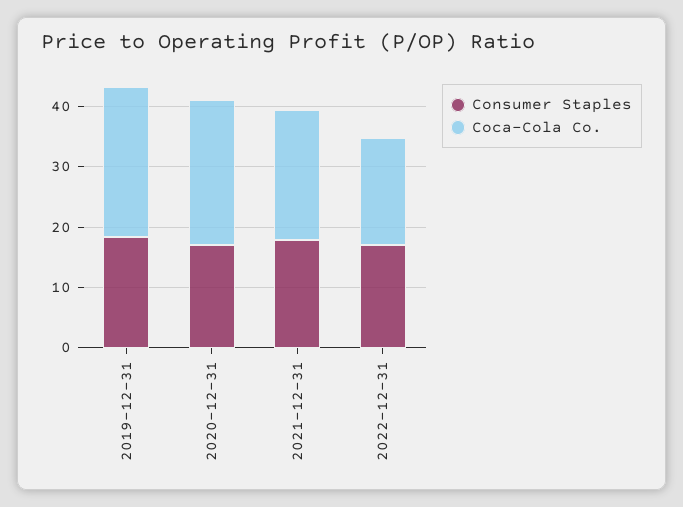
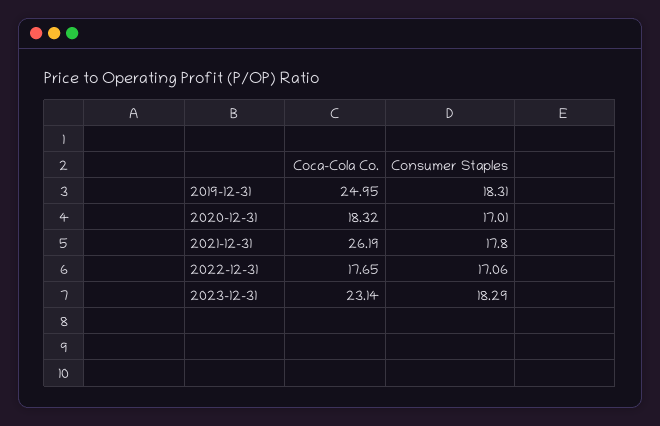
Coca-Cola Co., 2020-12-31: 24 -> 18.32
Coca-Cola Co., 2021-12-31: 22 -> 26.19
Coca-Cola Co., 2023-12-31: none -> 23.14
Consumer Staples, 2023-12-31: none -> 18.29

